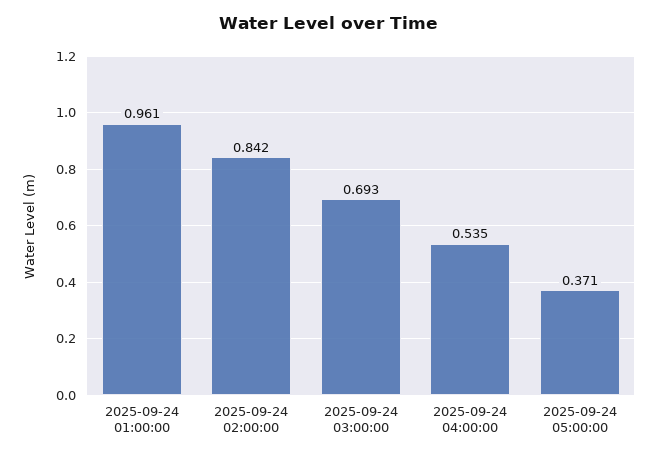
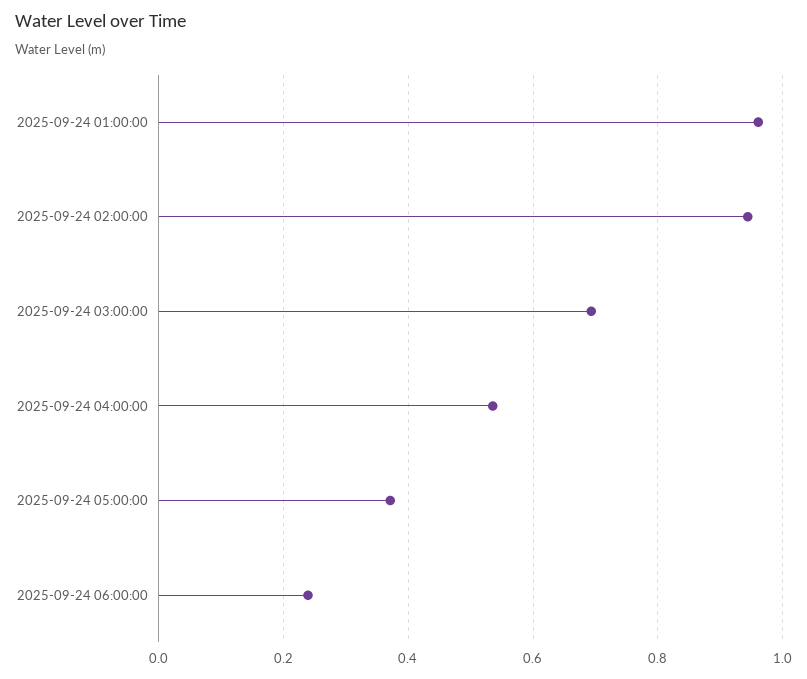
2025-09-24 02:00:00: 0.842 -> 0.94
2025-09-24 06:00:00: none -> 0.24

